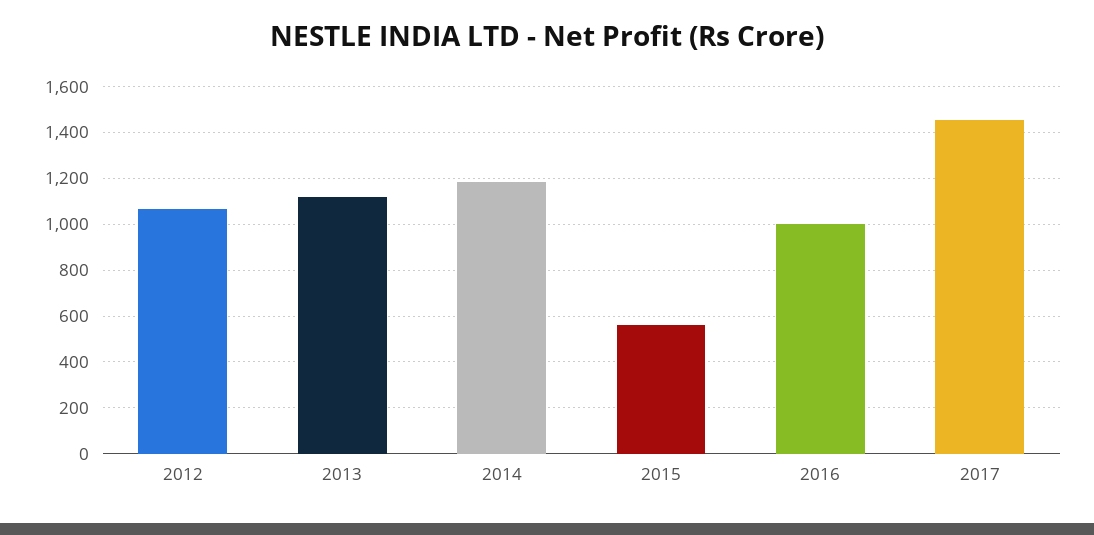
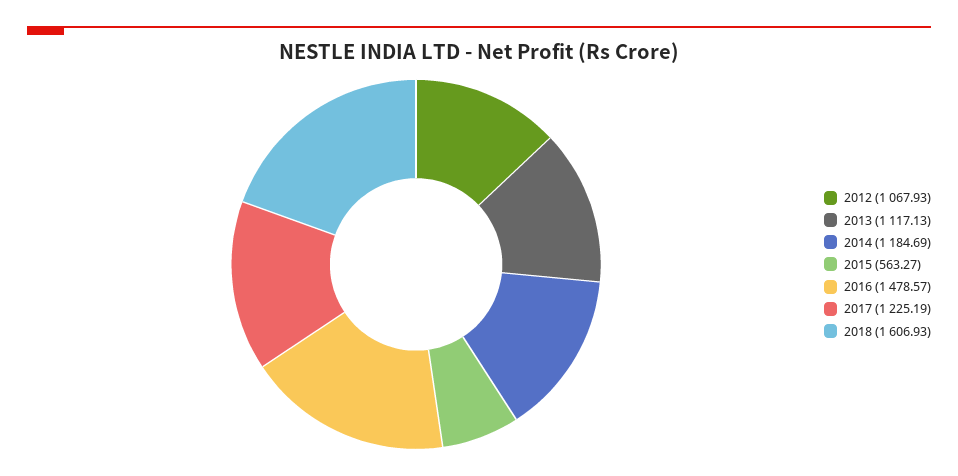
2016: 1000 -> 1478.57
2017: 1450 -> 1225.19
2018: none -> 1606.93

